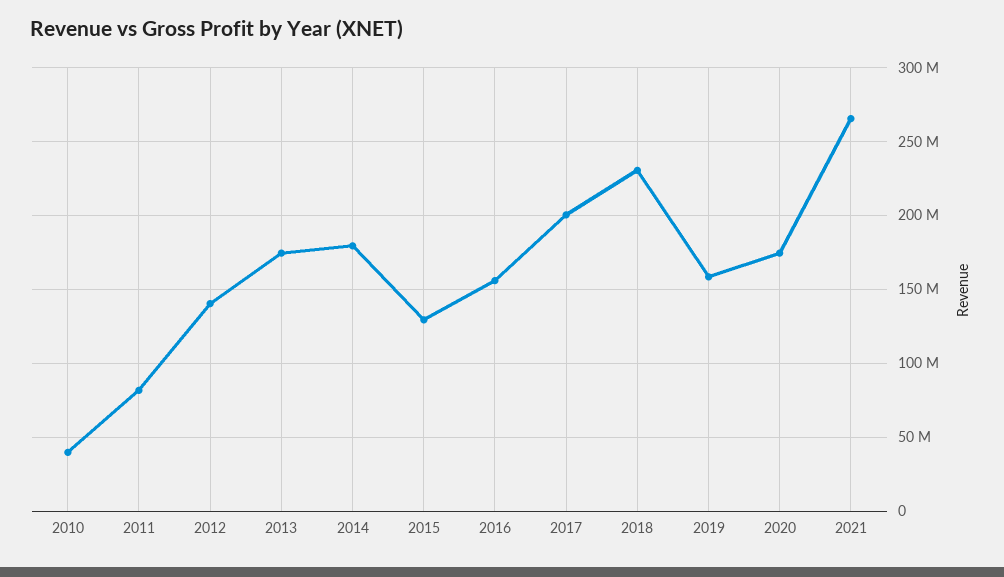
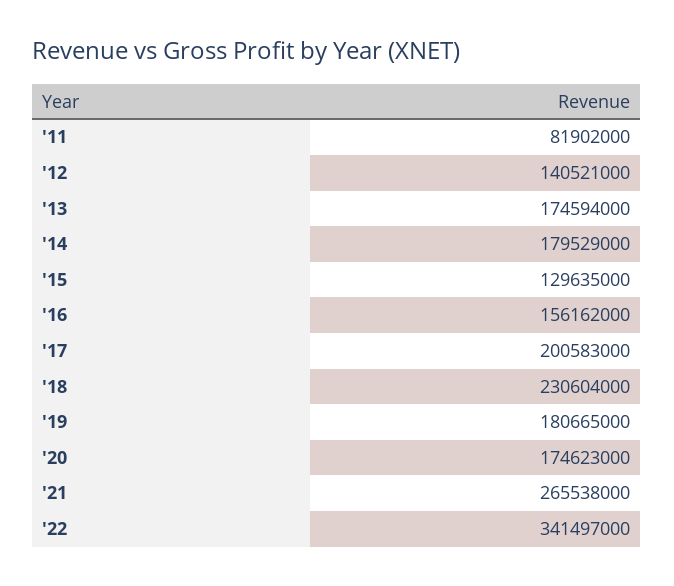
2010: 40000000 -> none
2019: 160000000 -> 180665000
'22: none -> 341497000

